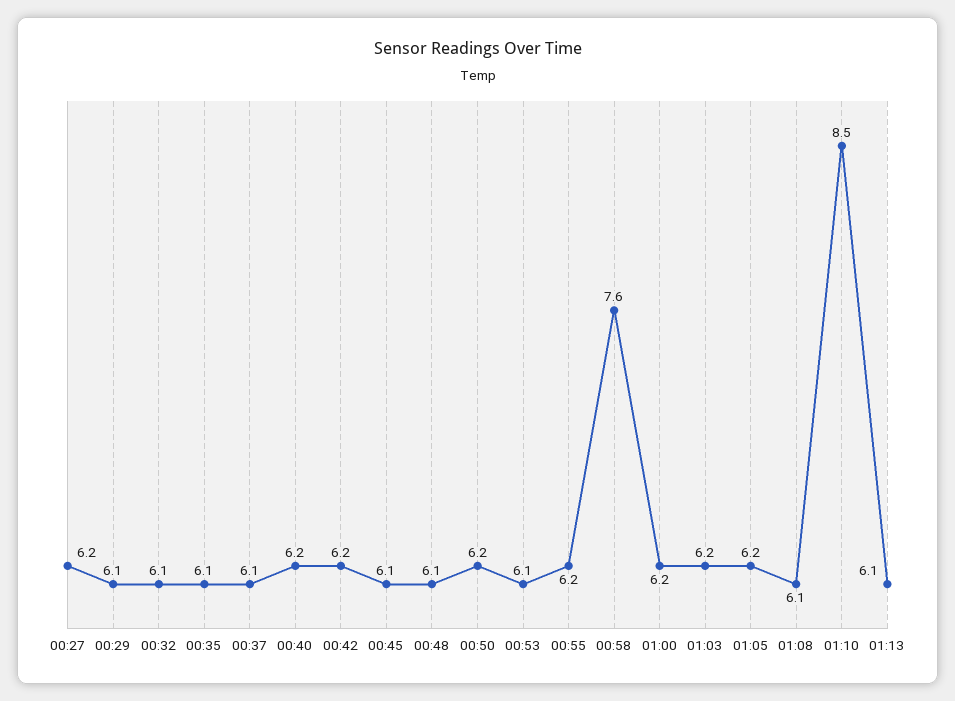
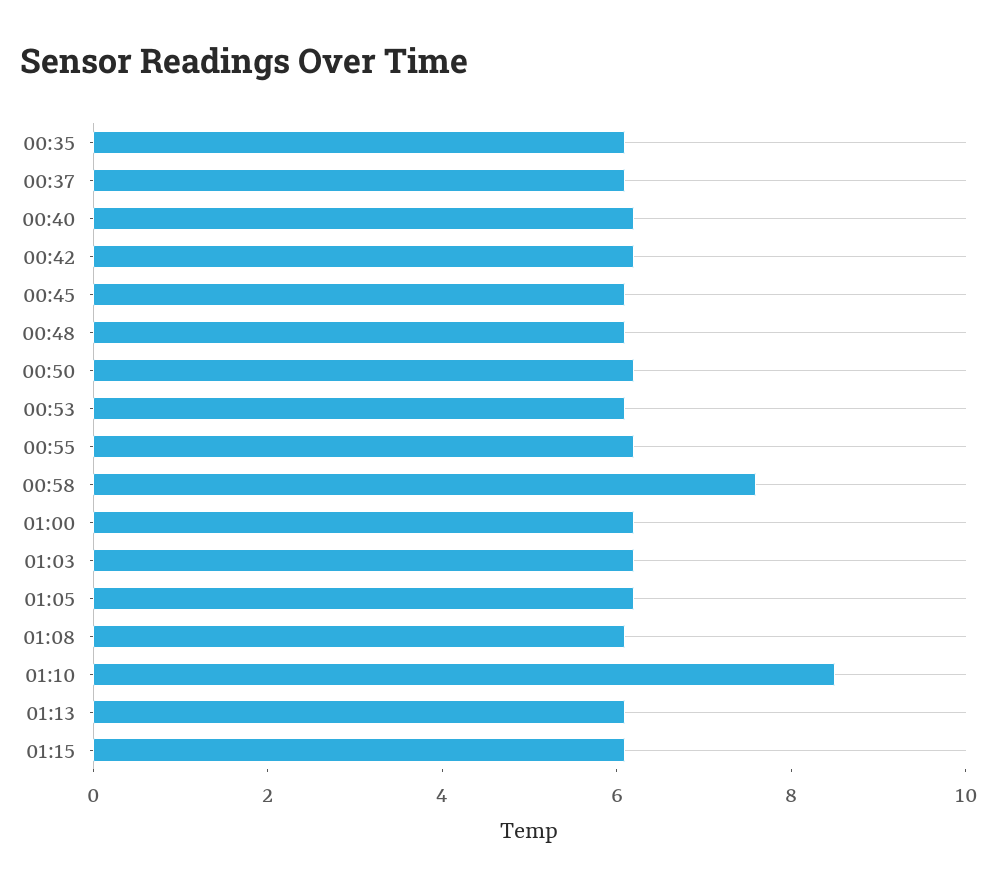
00:27: 6.2 -> none
00:29: 6.1 -> none
00:32: 6.1 -> none
01:15: none -> 6

